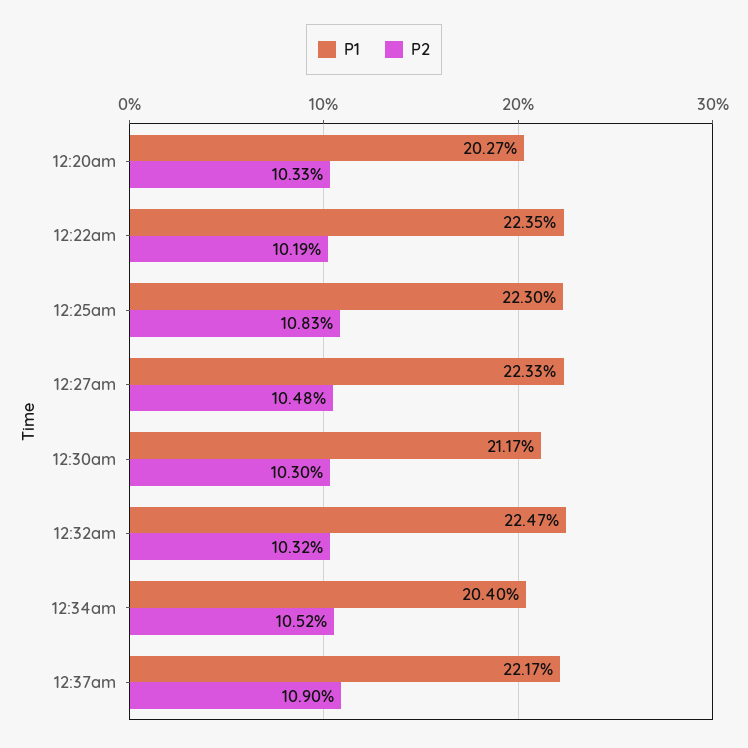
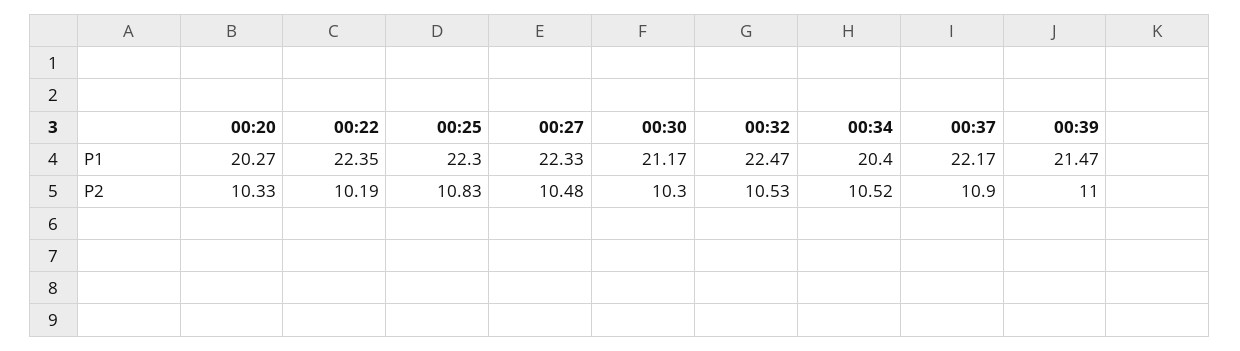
P2, 12:32am: 10.32 -> 10.53
P1, 00:39: none -> 21.47
P2, 00:39: none -> 11

